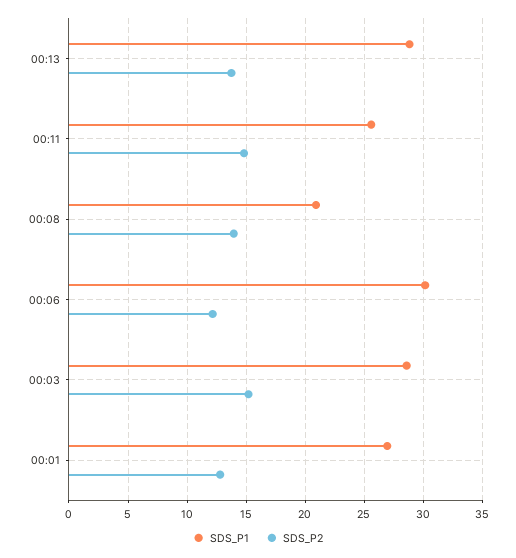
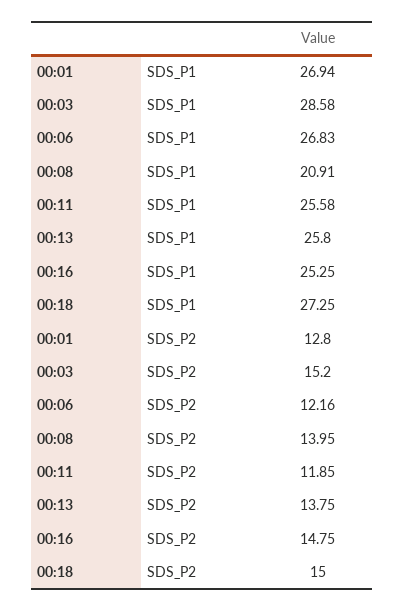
SDS_P1, 00:13: 29 -> 25.8
SDS_P2, 00:11: 15 -> 11.85
SDS_P1, 00:06: 30 -> 26.83
SDS_P1, 00:16: none -> 25.25
SDS_P1, 00:18: none -> 27.25
SDS_P2, 00:16: none -> 14.75
SDS_P2, 00:18: none -> 15

